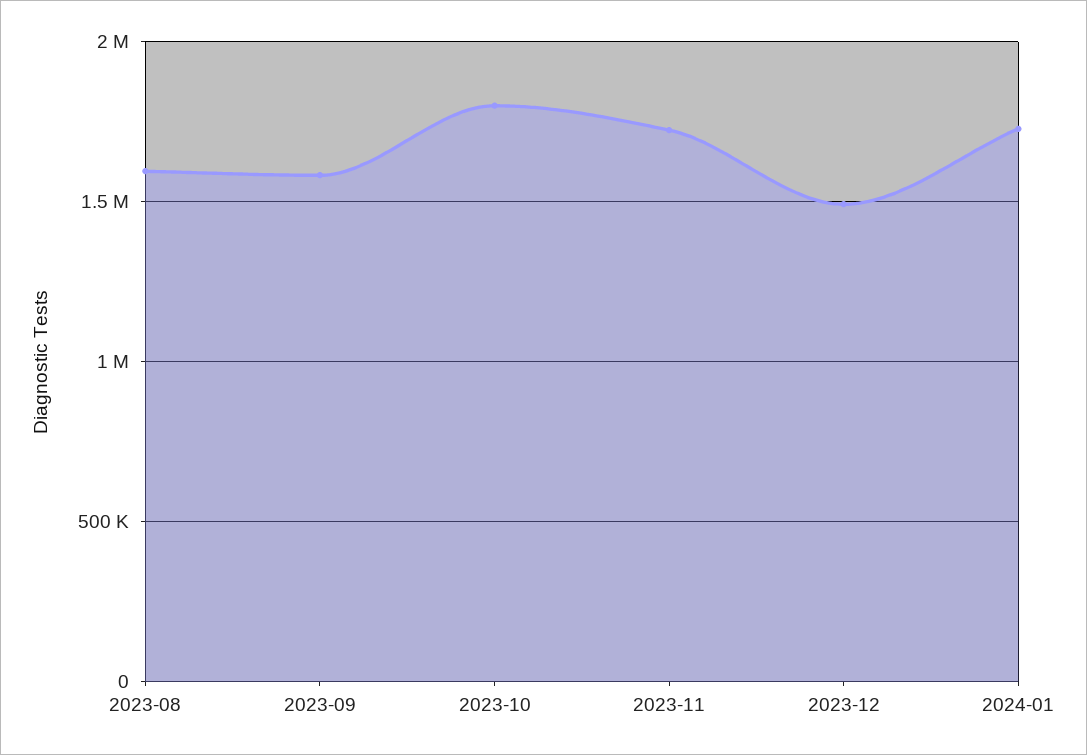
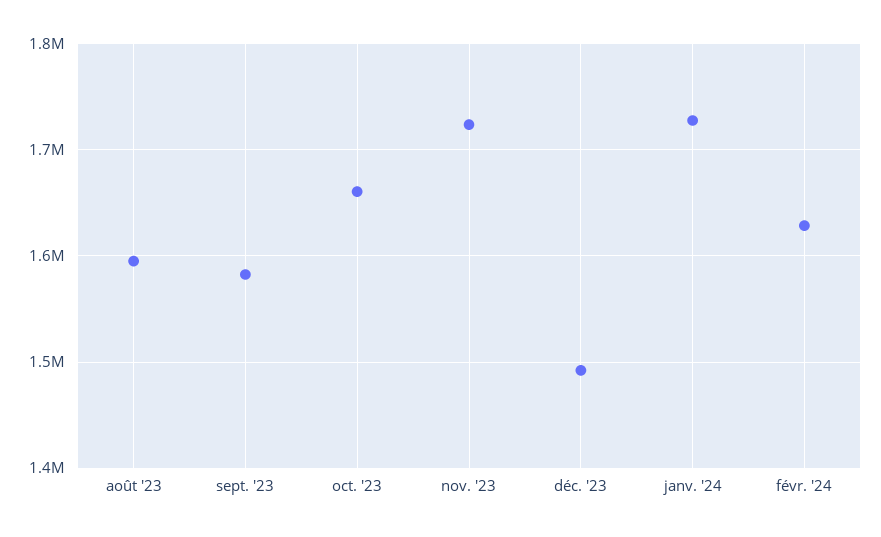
2023-10: 1800000 -> 1660000
févr. '24: none -> 1630000

